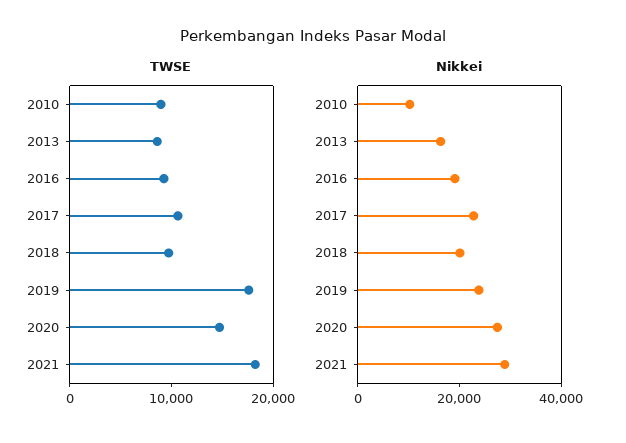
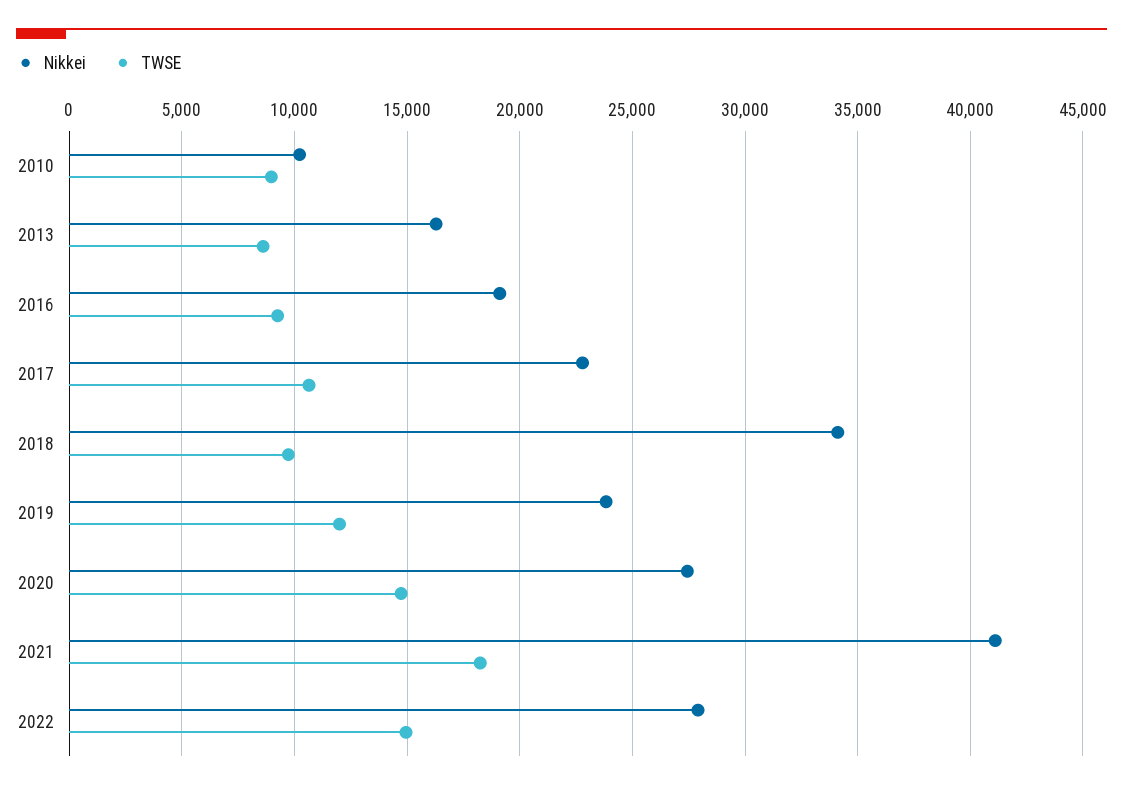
TWSE, 2019: 18000 -> 12000
Nikkei, 2018: 20000 -> 34000
Nikkei, 2021: 30000 -> 41000
Nikkei, 2022: none -> 28000
TWSE, 2022: none -> 15000

